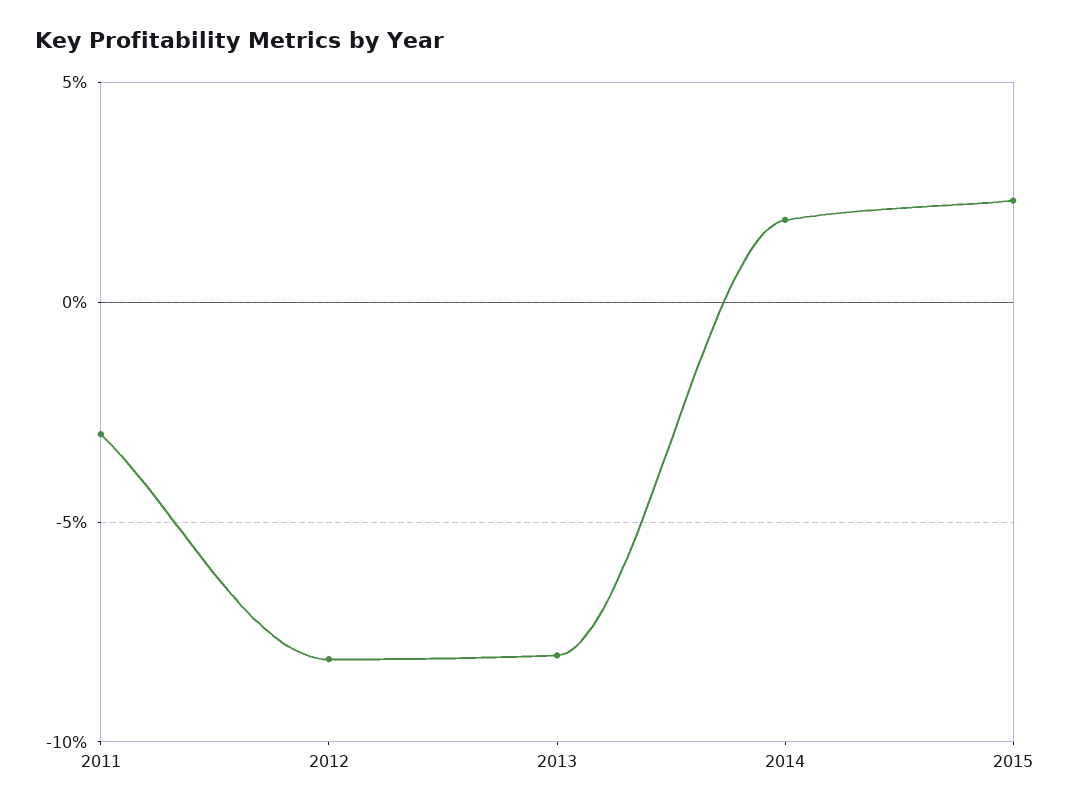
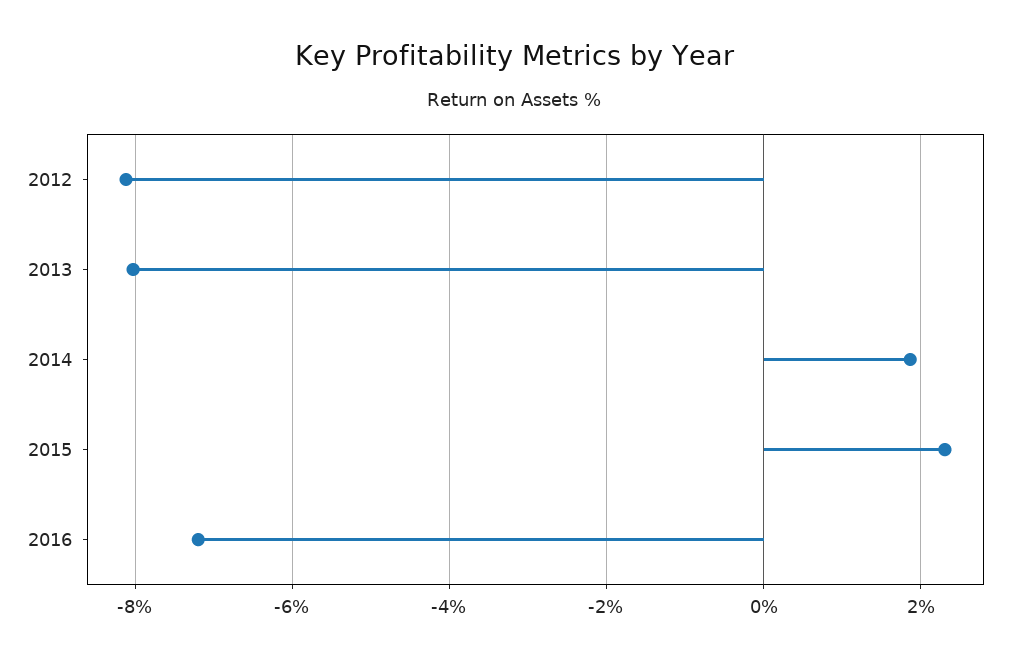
2011: -3 -> none
2016: none -> -7.2

